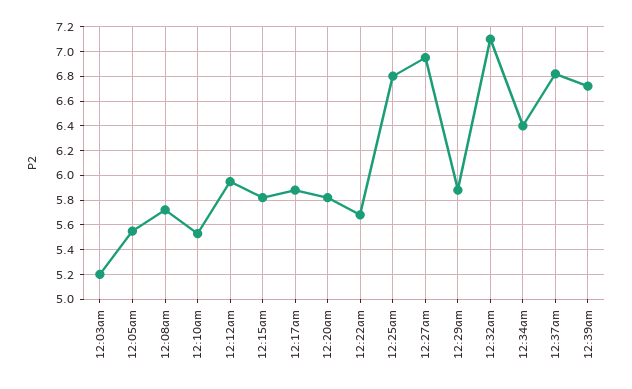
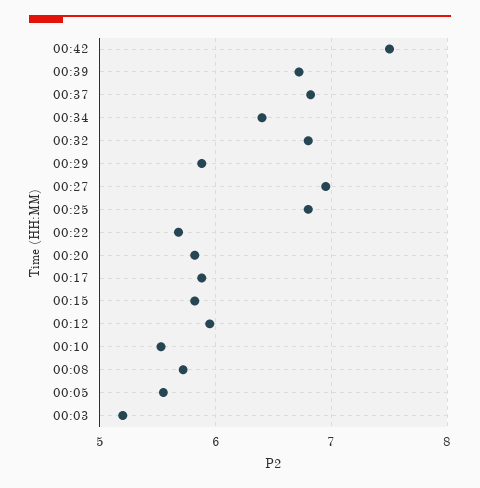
12:32am: 7.1 -> 6.8
00:42: none -> 7.5

